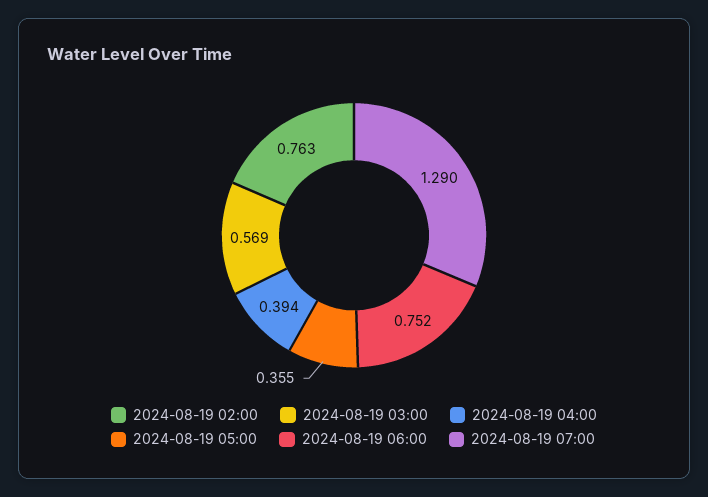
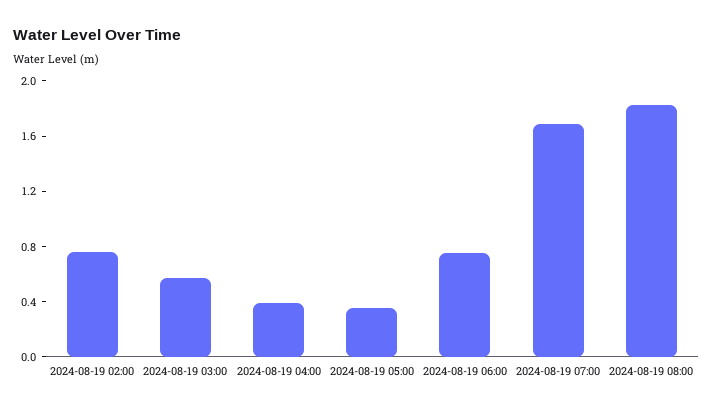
2024-08-19 07:00: 1.29 -> 1.7
2024-08-19 08:00: none -> 1.8

